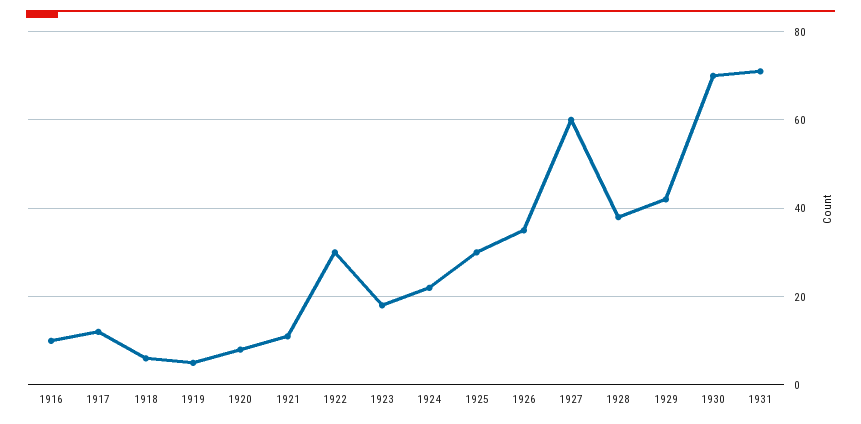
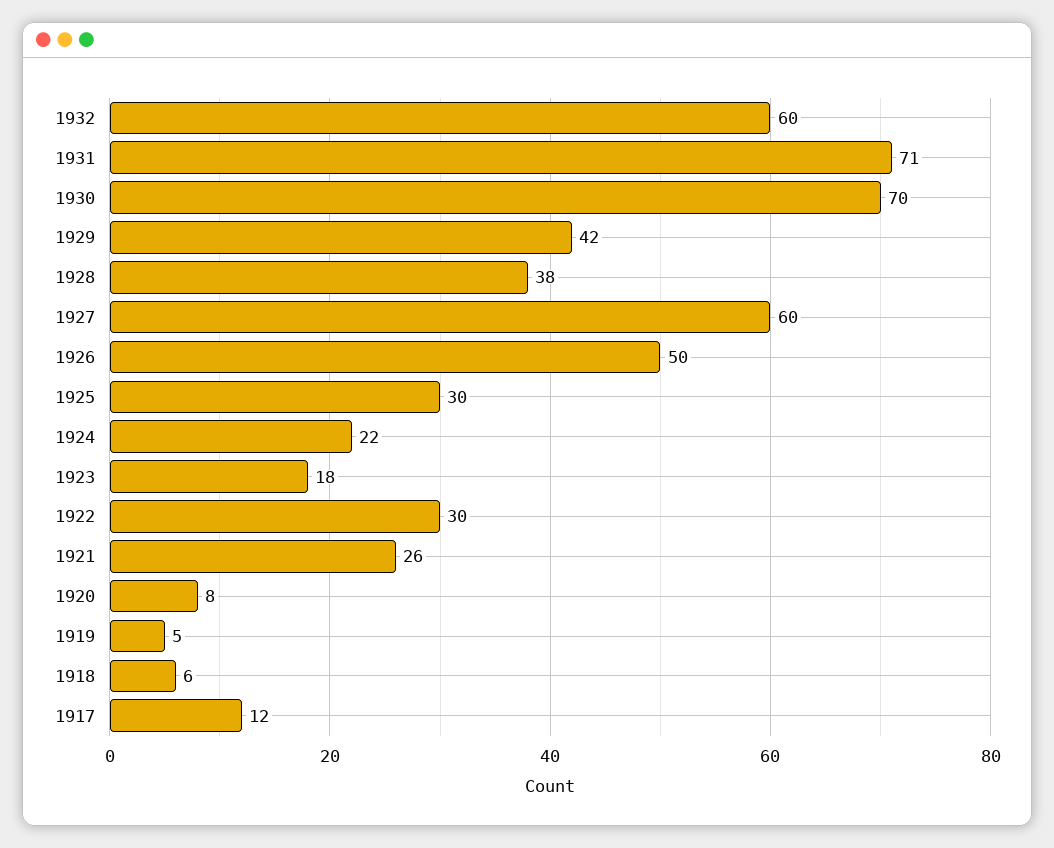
1916: 10 -> none
1921: 10 -> 26
1926: 35 -> 50
1932: none -> 60

